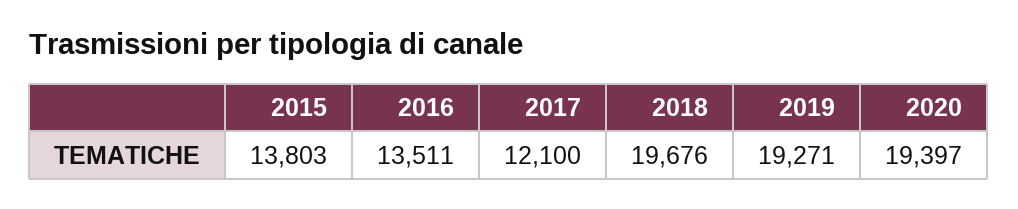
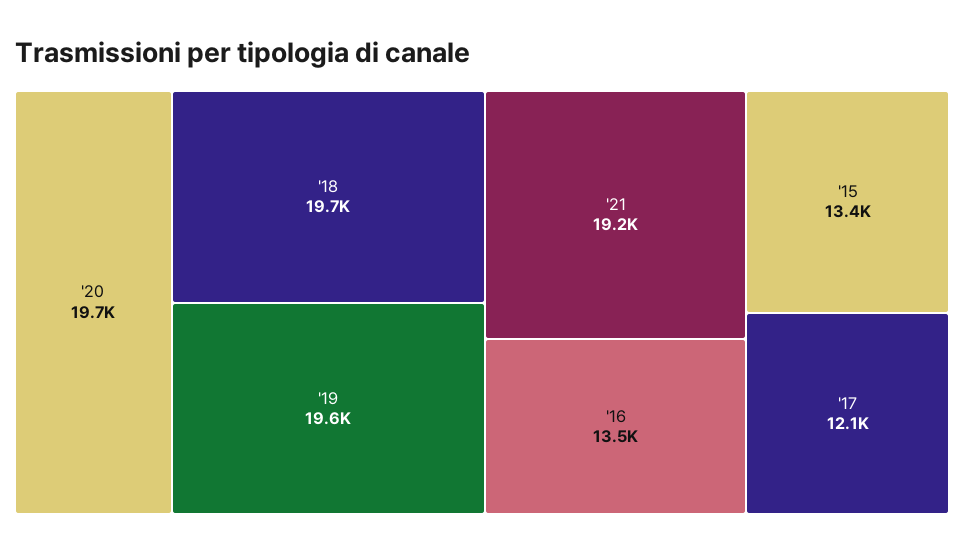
2015: 13803 -> 13400
2019: 19271 -> 19600
2020: 19397 -> 19700
'21: none -> 19200

